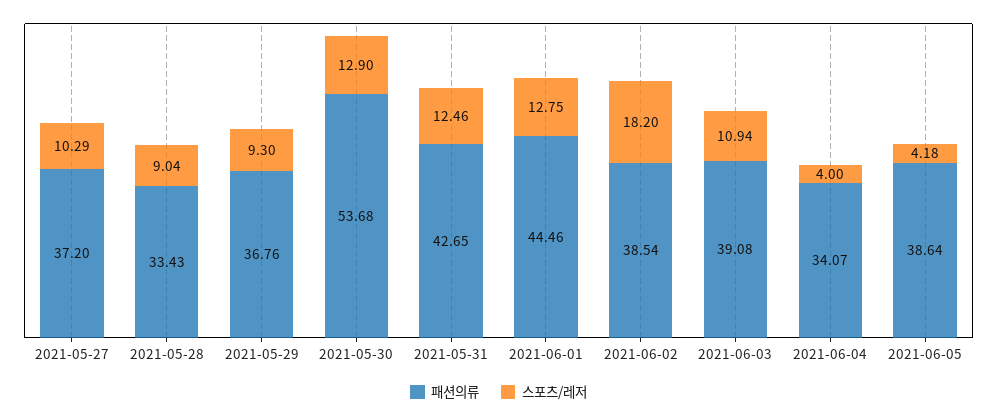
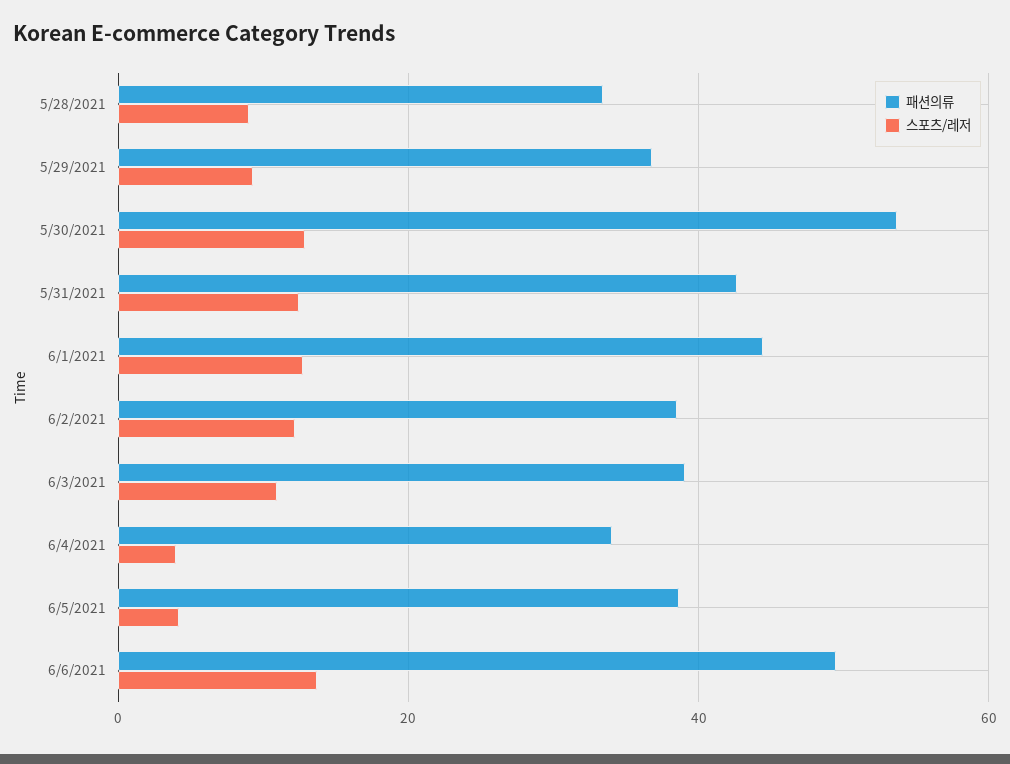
패션의류, 2021-05-27: 37.2 -> none
스포츠/레저, 2021-05-27: 10.29 -> none
스포츠/레저, 2021-06-02: 18.2 -> 12
패션의류, 6/6/2021: none -> 50
스포츠/레저, 6/6/2021: none -> 14

